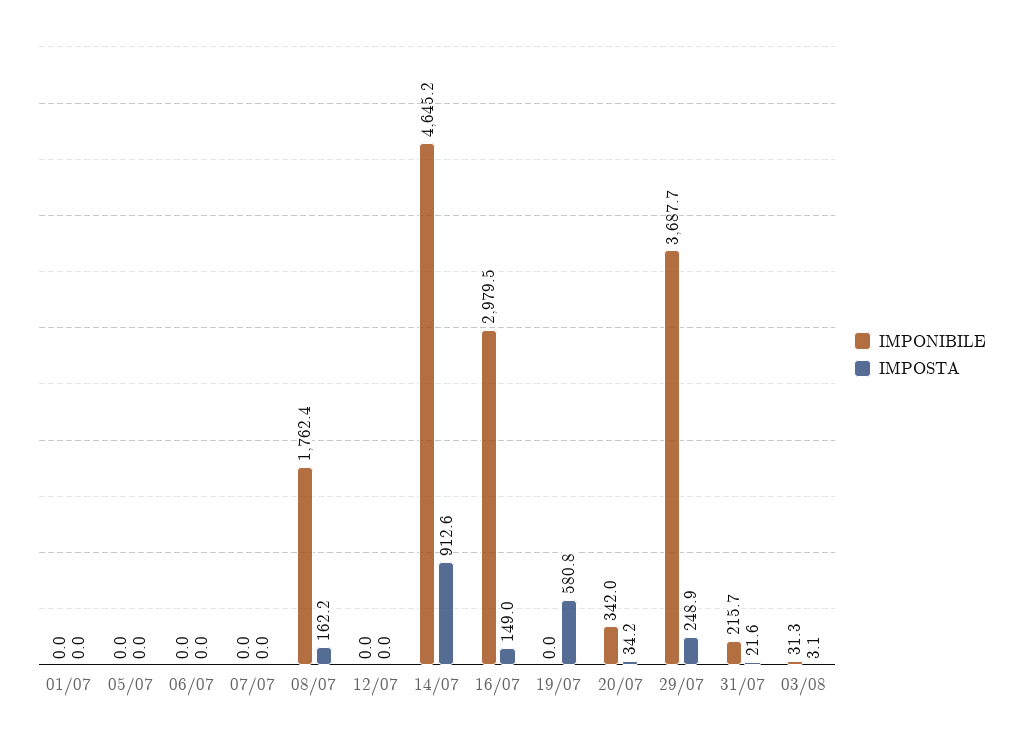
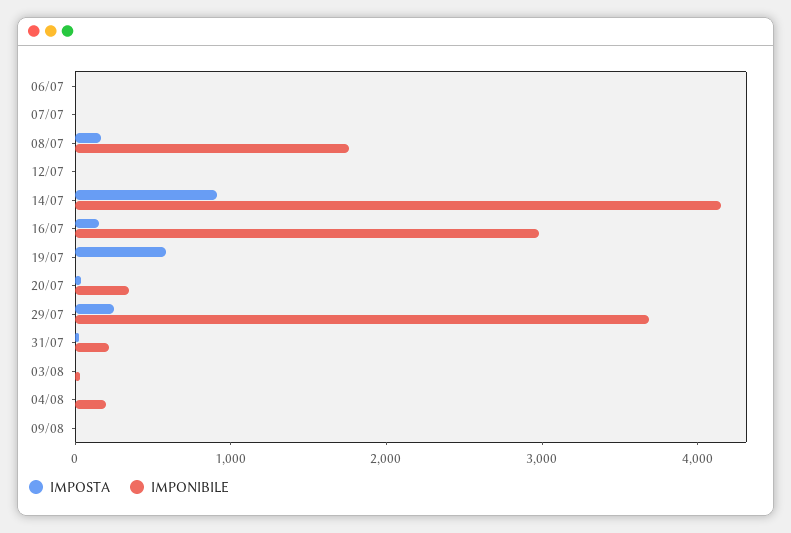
IMPONIBILE, 01/07: 0 -> none
IMPOSTA, 01/07: 0 -> none
IMPONIBILE, 05/07: 0 -> none
IMPOSTA, 05/07: 0 -> none
IMPONIBILE, 14/07: 4645.2 -> 4200
IMPOSTA, 04/08: none -> 0
IMPONIBILE, 04/08: none -> 200
IMPOSTA, 09/08: none -> 0
IMPONIBILE, 09/08: none -> 0

